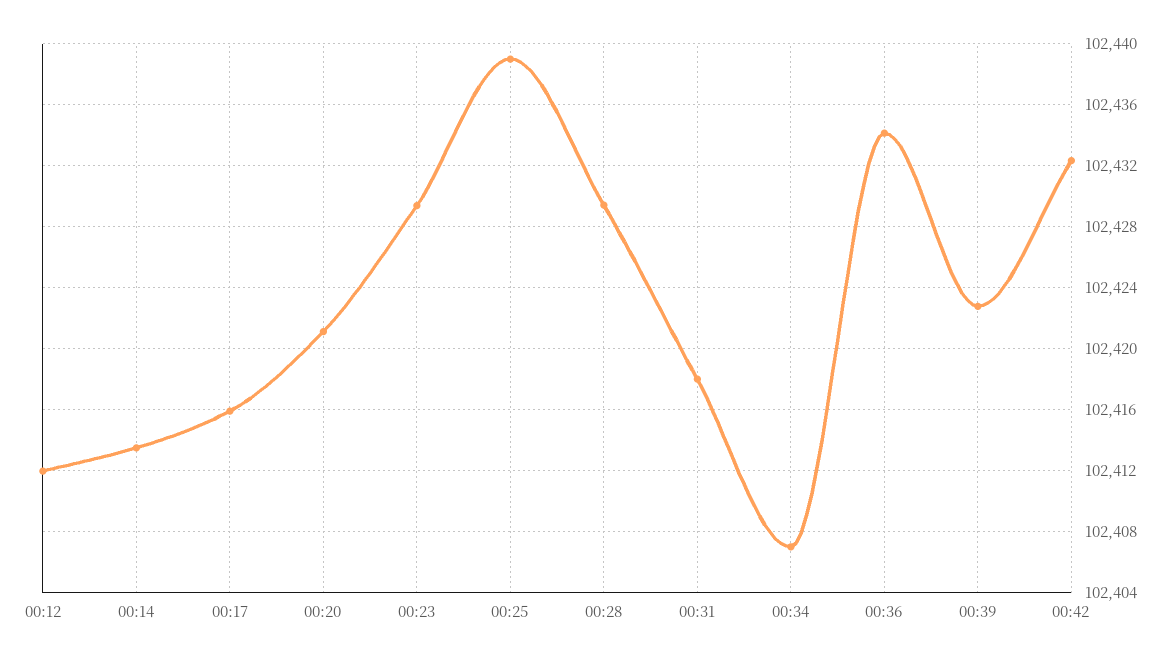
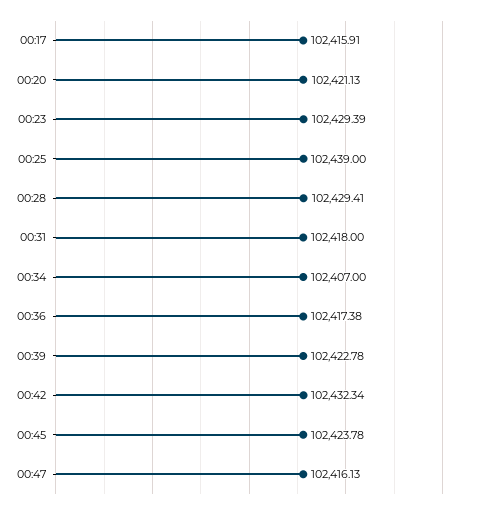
00:12: 102412 -> none
00:14: 102413.5 -> none
00:36: 102434 -> 102417.38
00:45: none -> 102423.78
00:47: none -> 102416.13

